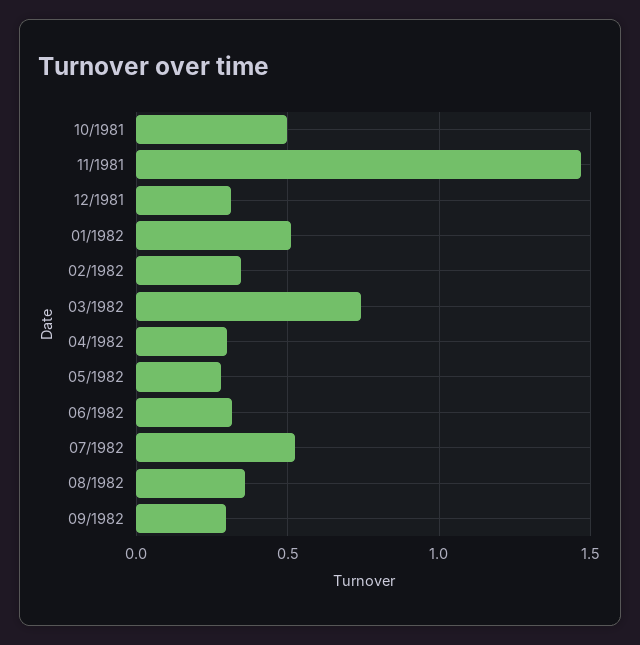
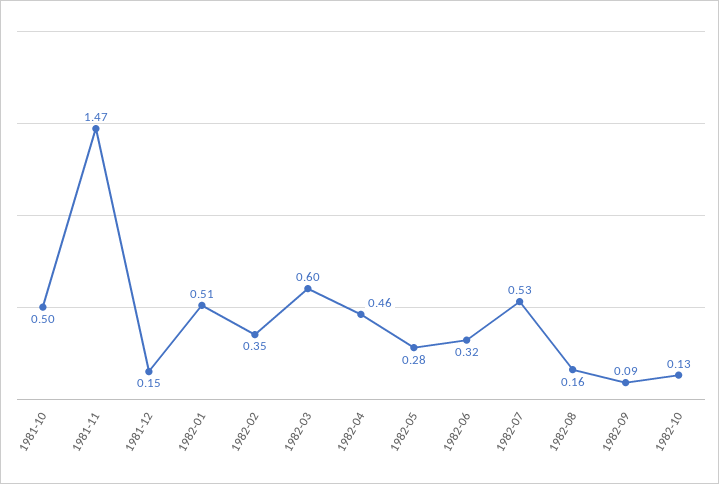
12/1981: 0.3 -> 0.15
03/1982: 0.75 -> 0.6
04/1982: 0.3 -> 0.46
08/1982: 0.35 -> 0.16
09/1982: 0.3 -> 0.09
1982-10: none -> 0.13

